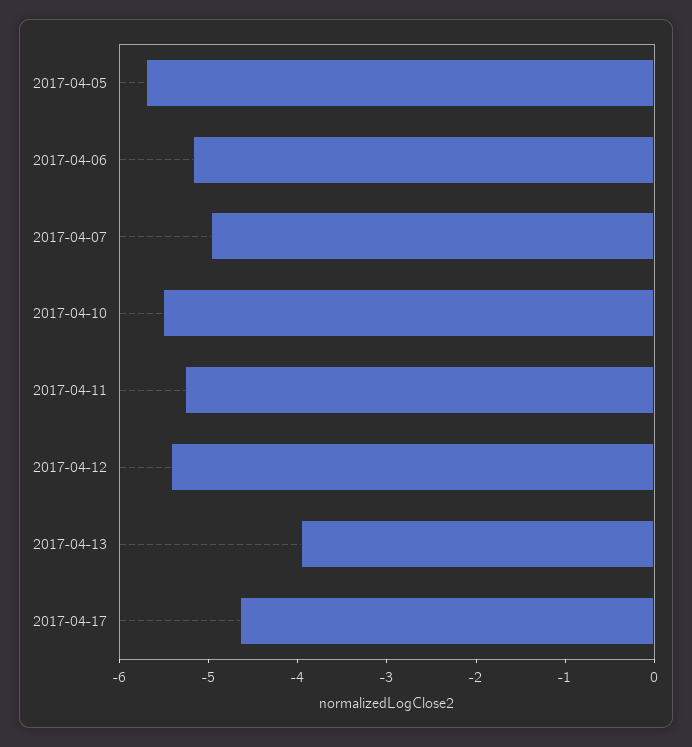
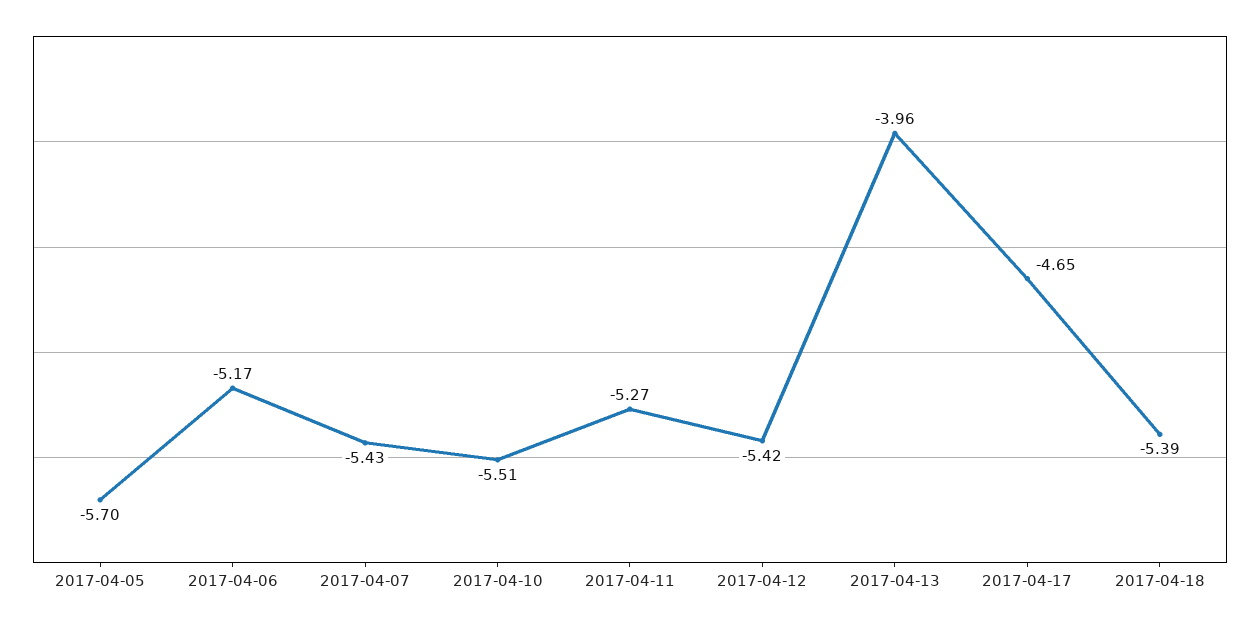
2017-04-07: -5 -> -5.43
2017-04-18: none -> -5.39

